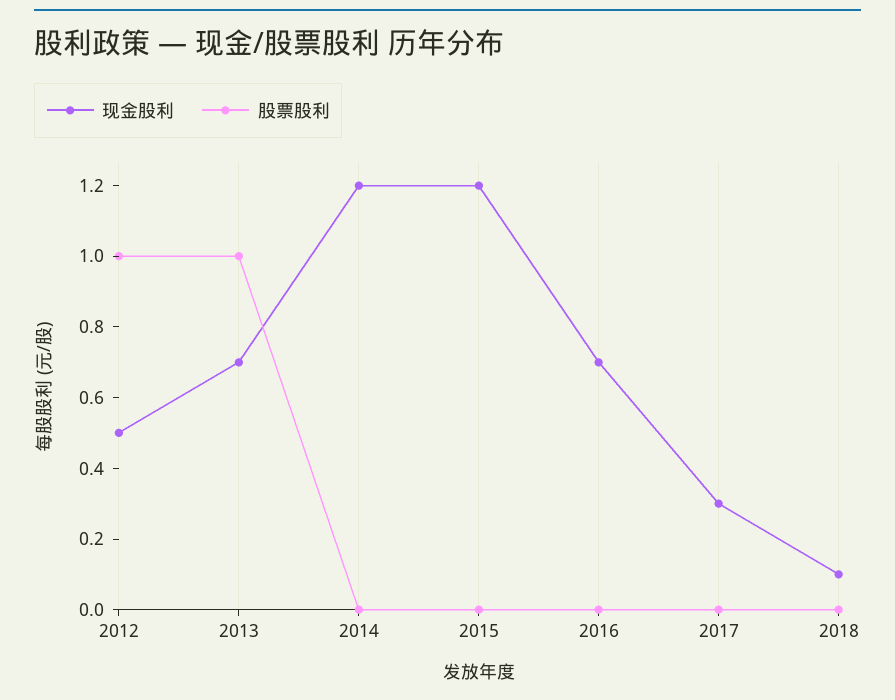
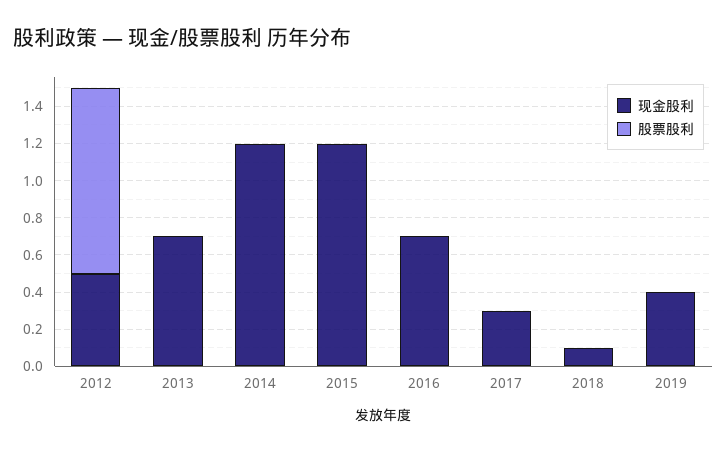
股票股利, 2013: 1 -> 0
现金股利, 2019: none -> 0.4
股票股利, 2019: none -> 0

